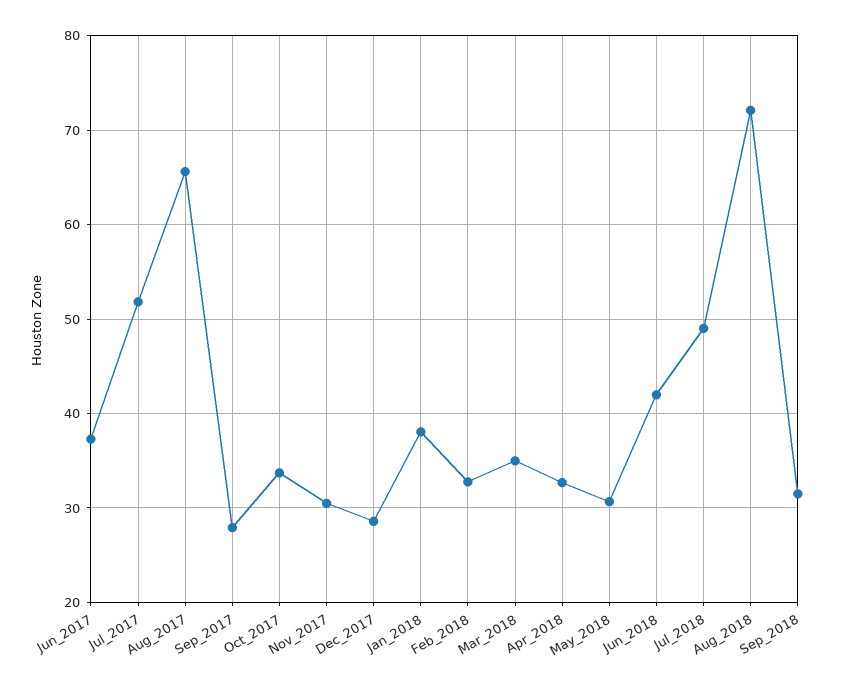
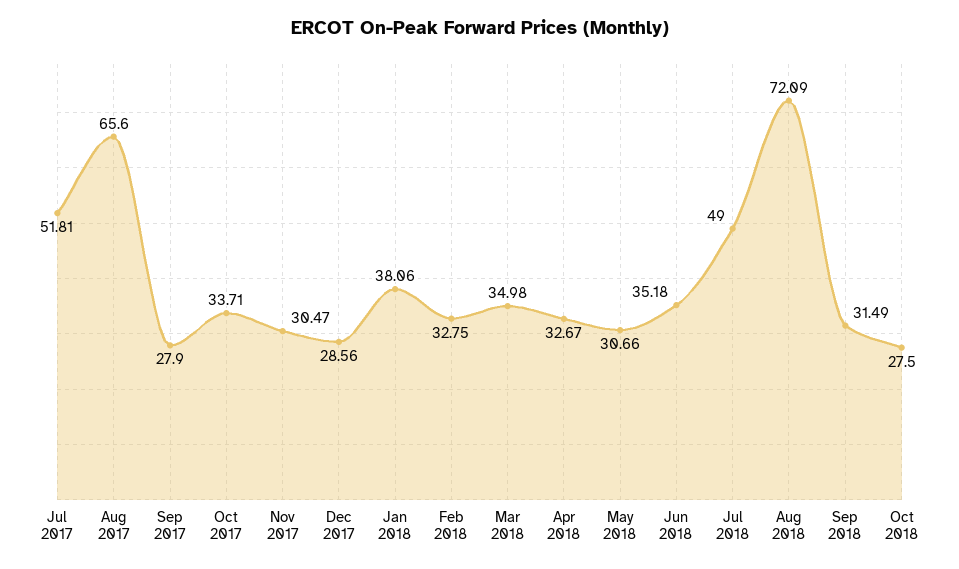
Jun_2017: 37 -> none
Jun_2018: 42 -> 35.18
Oct 2018: none -> 27.5

